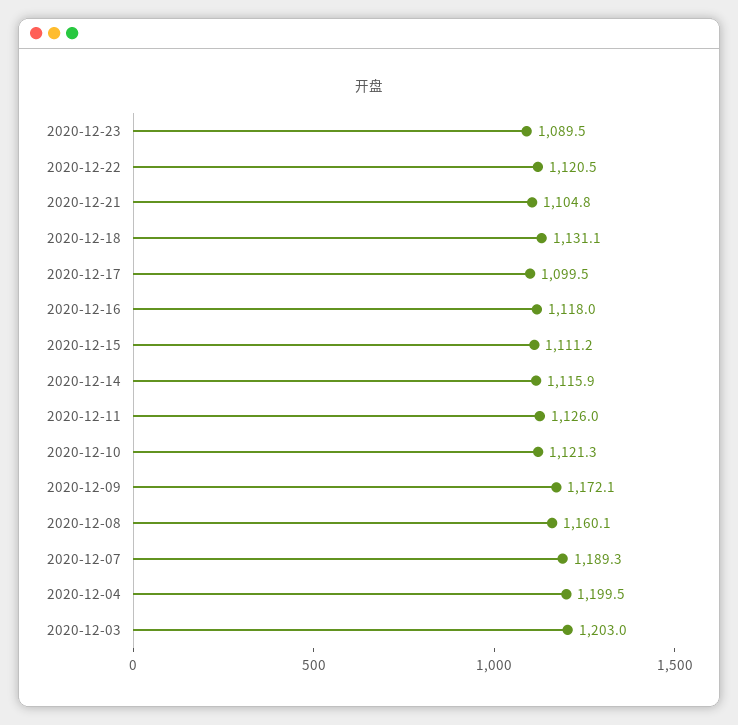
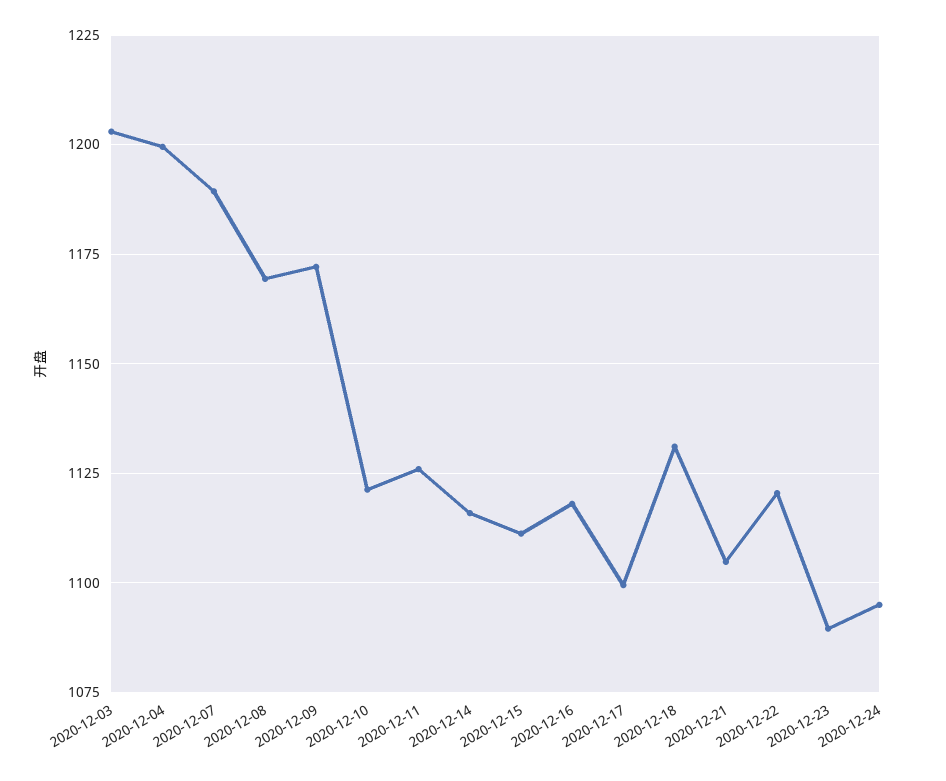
2020-12-08: 1160.1 -> 1170
2020-12-24: none -> 1095

